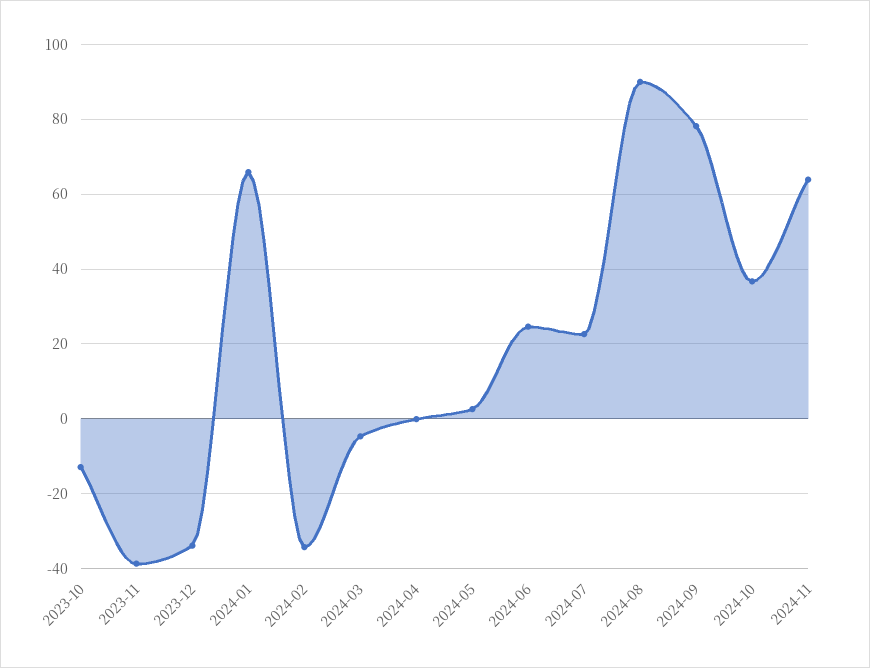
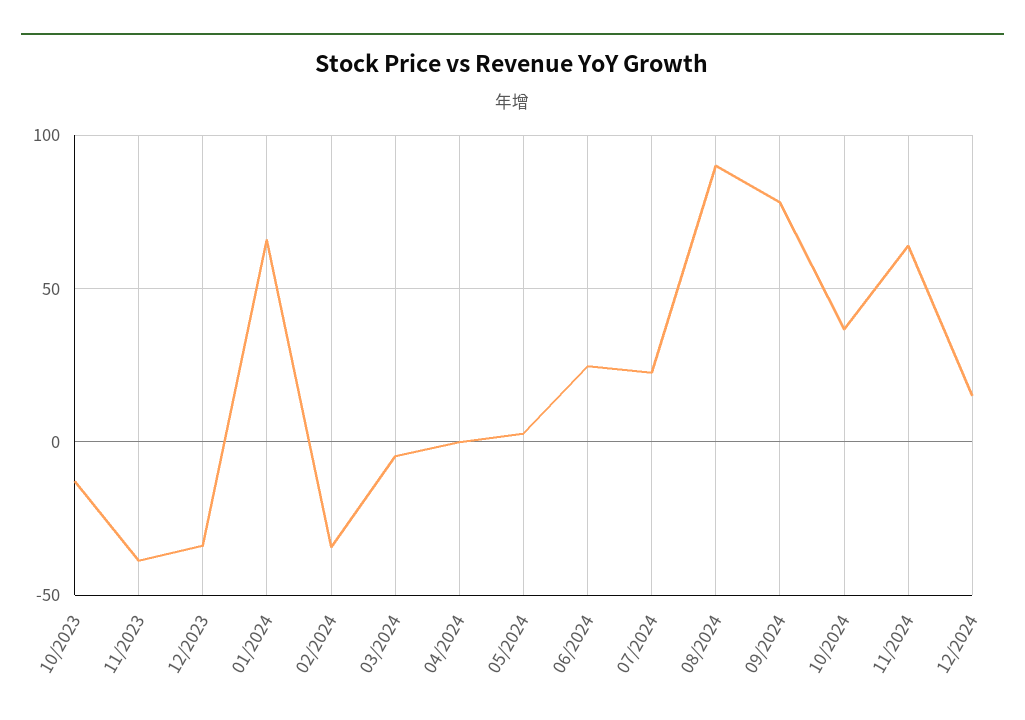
12/2024: none -> 15

